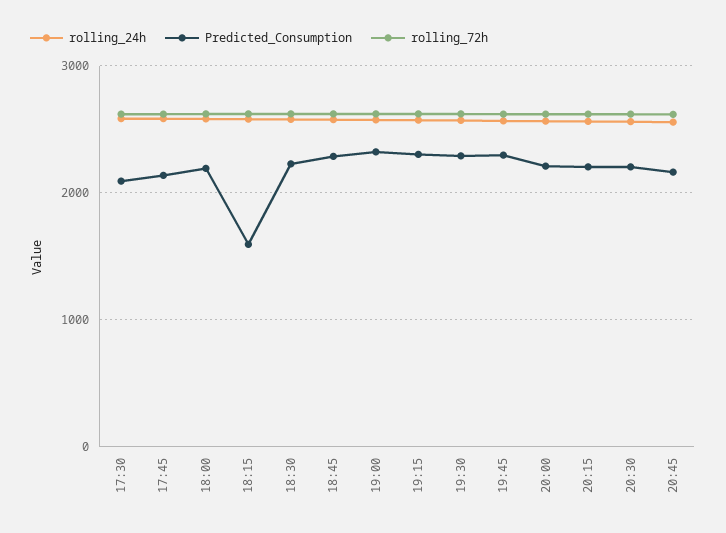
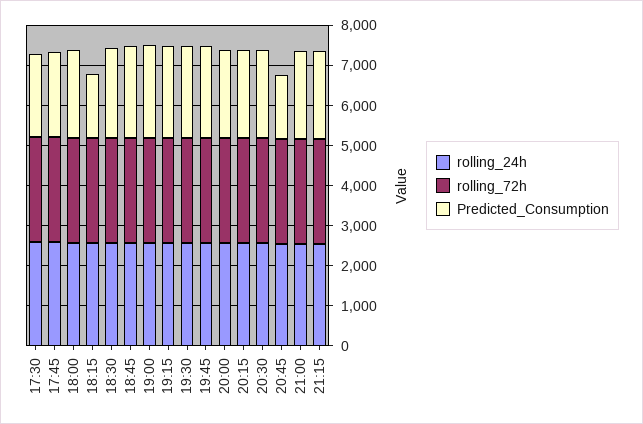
Predicted_Consumption, 20:45: 2200 -> 1600
rolling_24h, 21:00: none -> 2600
rolling_72h, 21:00: none -> 2600
Predicted_Consumption, 21:00: none -> 2200
rolling_24h, 21:15: none -> 2600
rolling_72h, 21:15: none -> 2600
Predicted_Consumption, 21:15: none -> 2200

